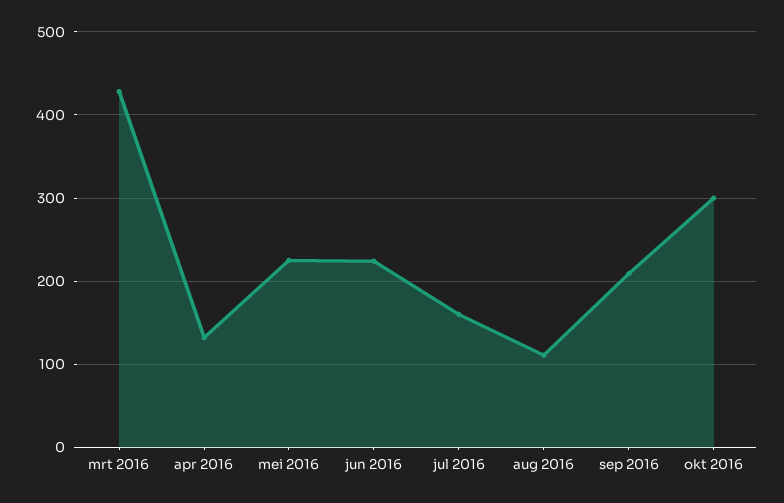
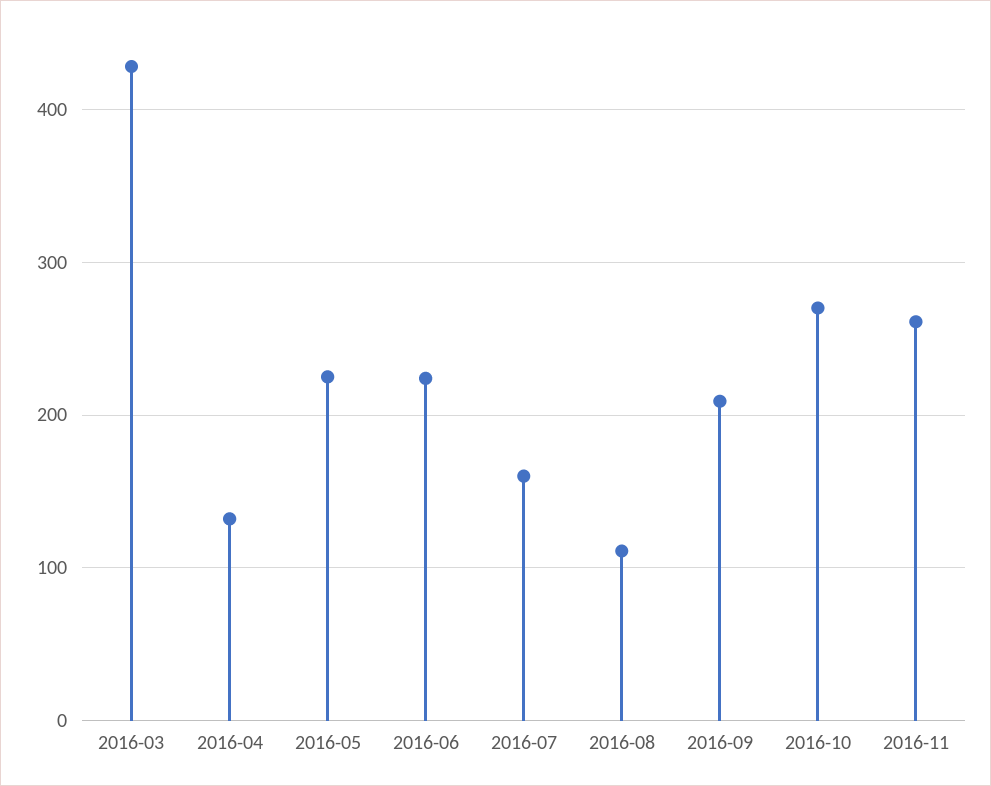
okt 2016: 300 -> 270
2016-11: none -> 260

